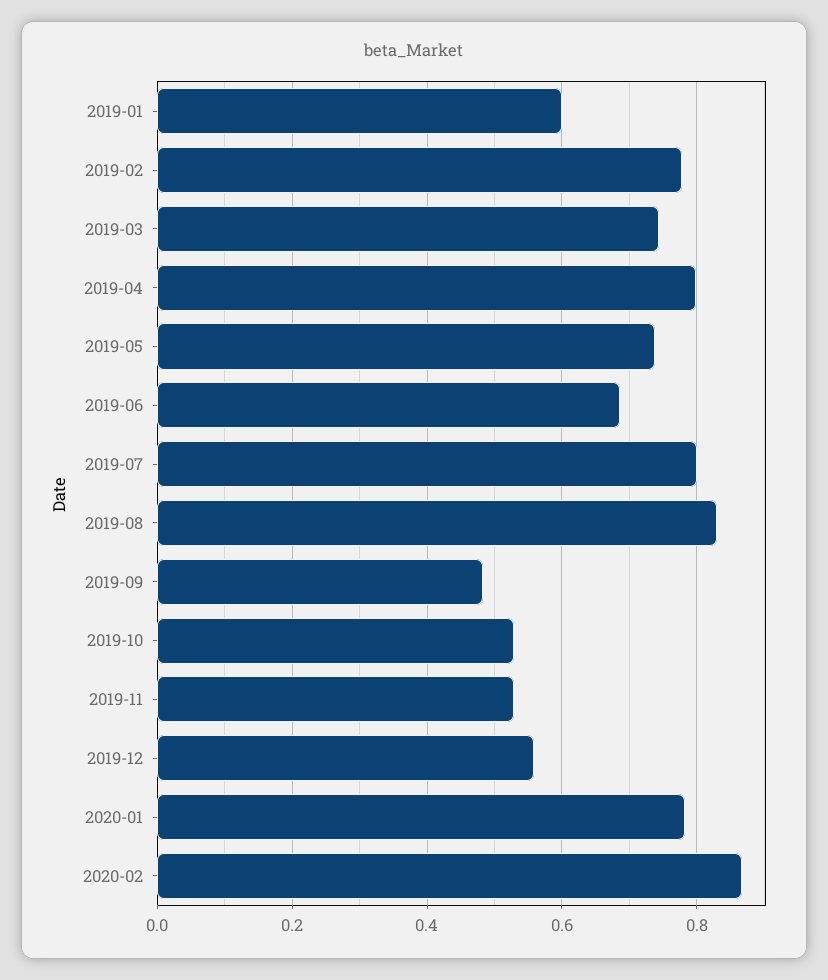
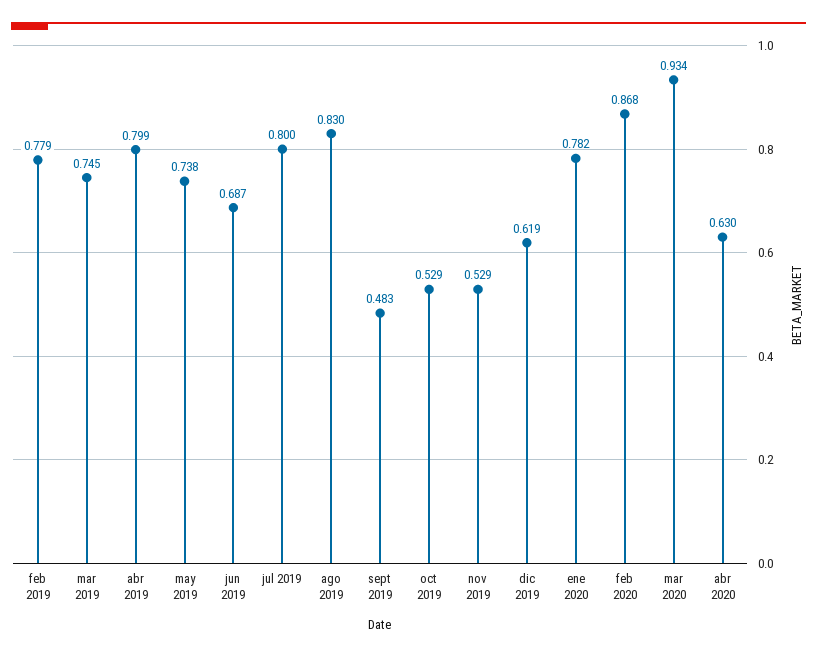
2019-01: 0.6 -> none
2019-12: 0.56 -> 0.619
mar 2020: none -> 0.934
abr 2020: none -> 0.63

